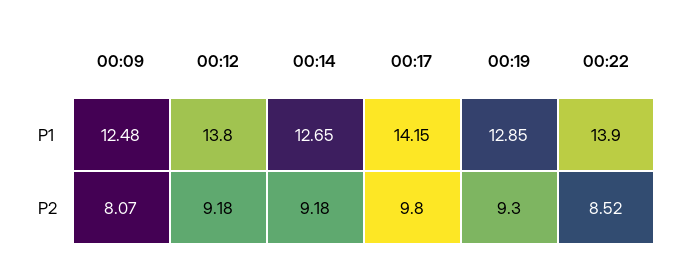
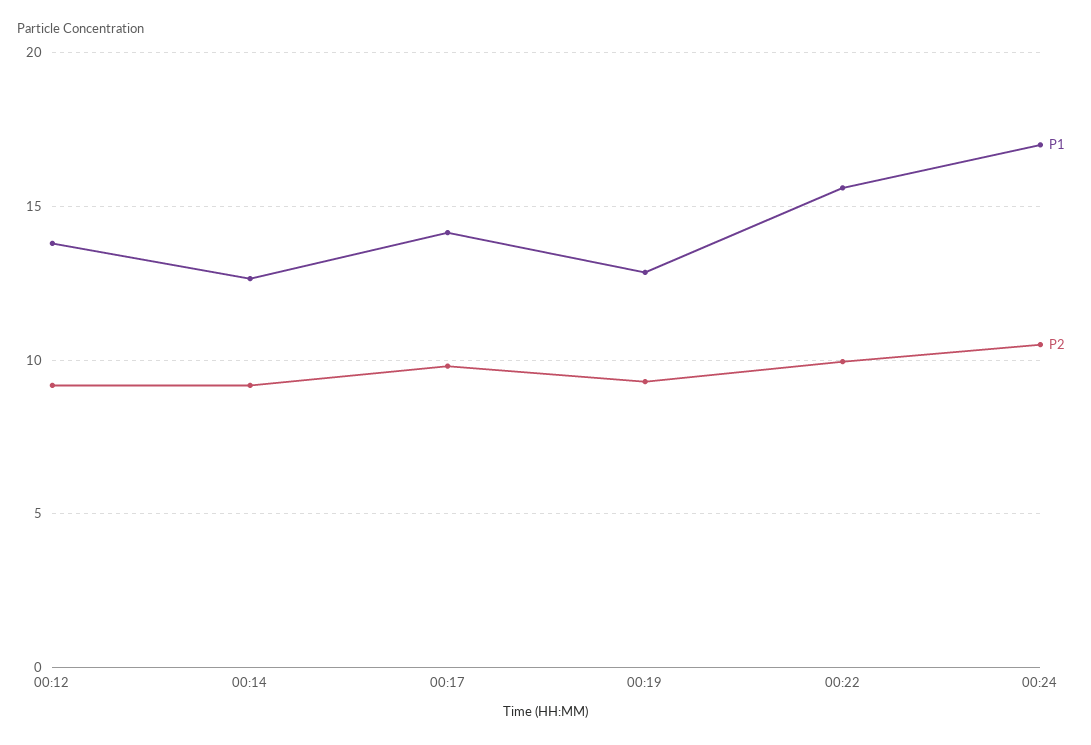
P1, 00:09: 12.48 -> none
P1, 00:22: 13.9 -> 15.5
P2, 00:09: 8.07 -> none
P2, 00:22: 8.52 -> 10
P1, 00:24: none -> 17
P2, 00:24: none -> 10.5

